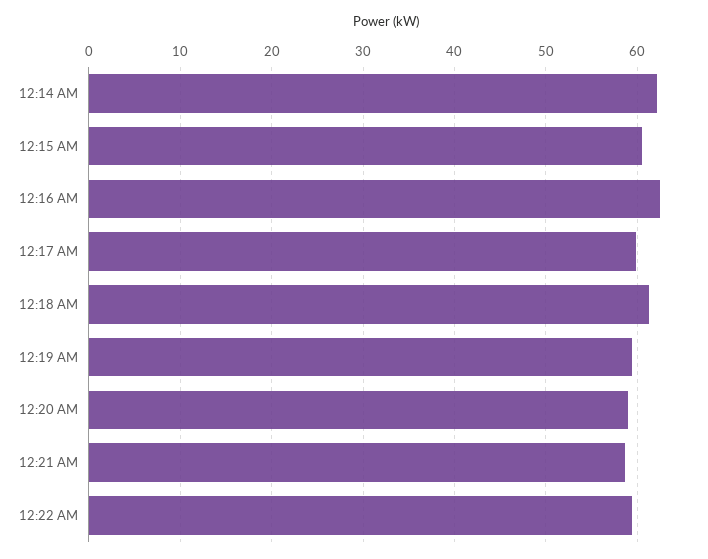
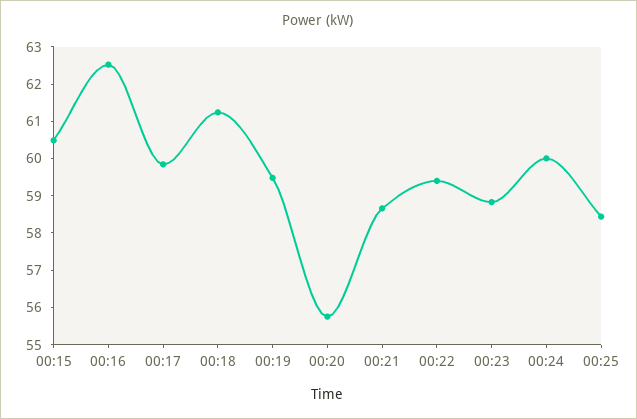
12:14 AM: 62 -> none
12:20 AM: 59 -> 55.75
00:23: none -> 58.75
00:24: none -> 60
00:25: none -> 58.5

